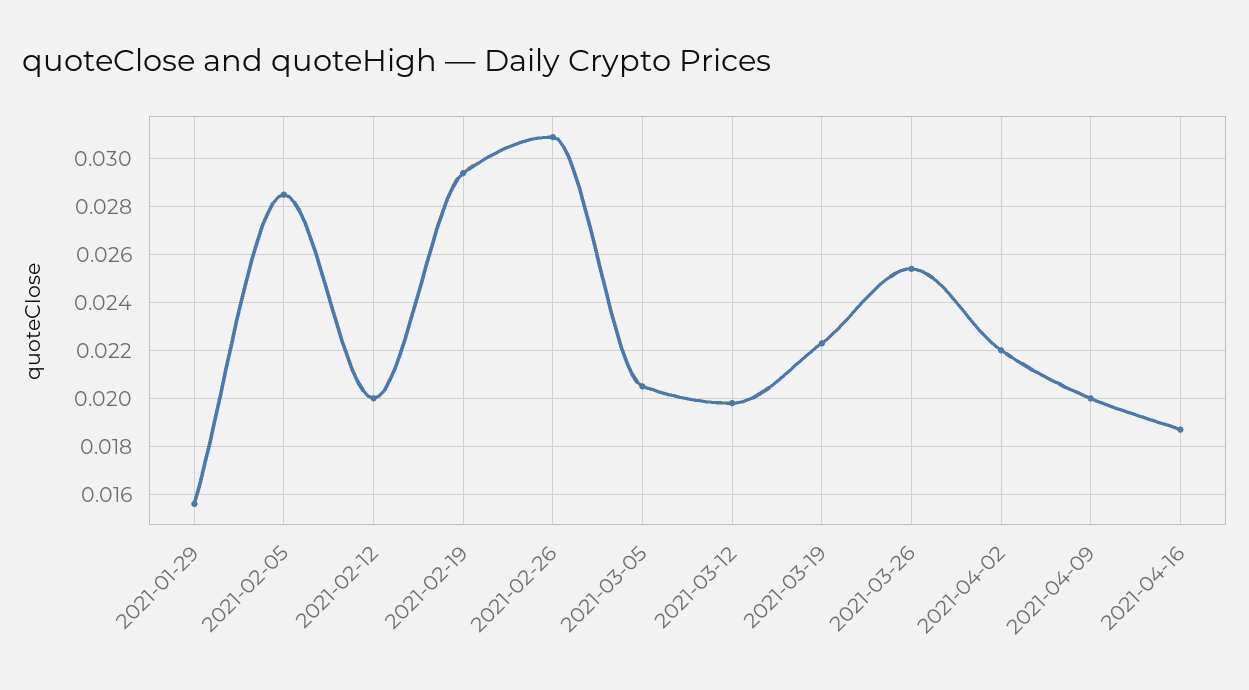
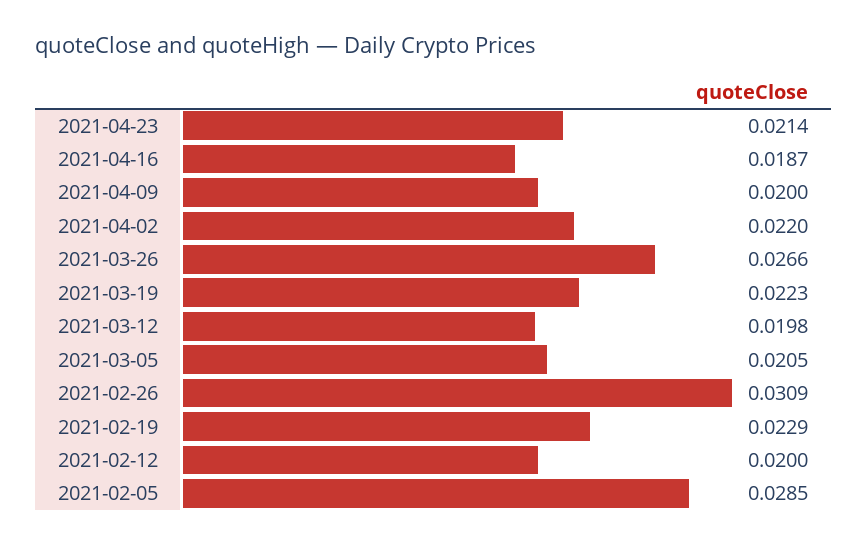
2021-01-29: 0.0155 -> none
2021-02-19: 0.0295 -> 0.0229
2021-03-26: 0.0255 -> 0.0266
2021-04-23: none -> 0.0214

